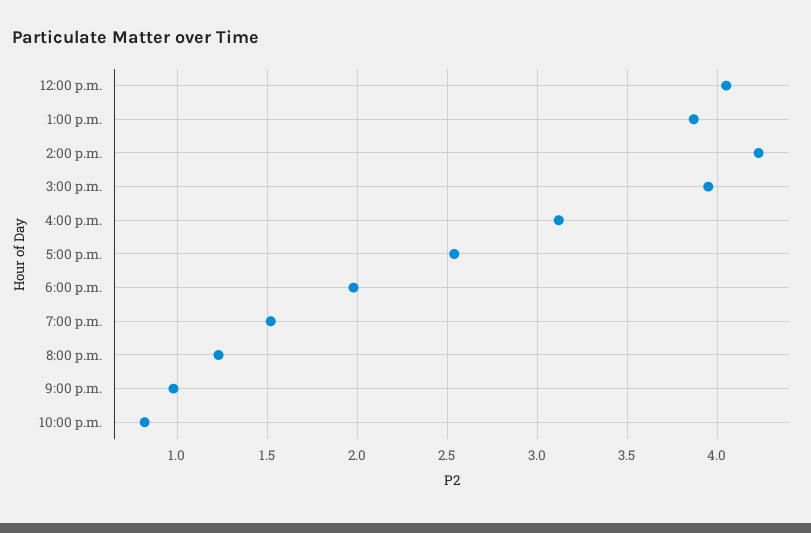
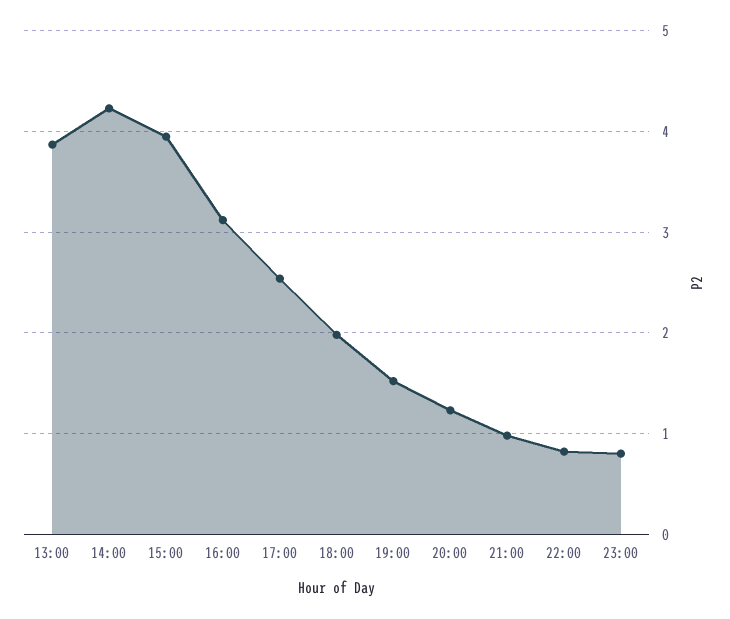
12:00 p.m.: 4.05 -> none
23:00: none -> 0.8

